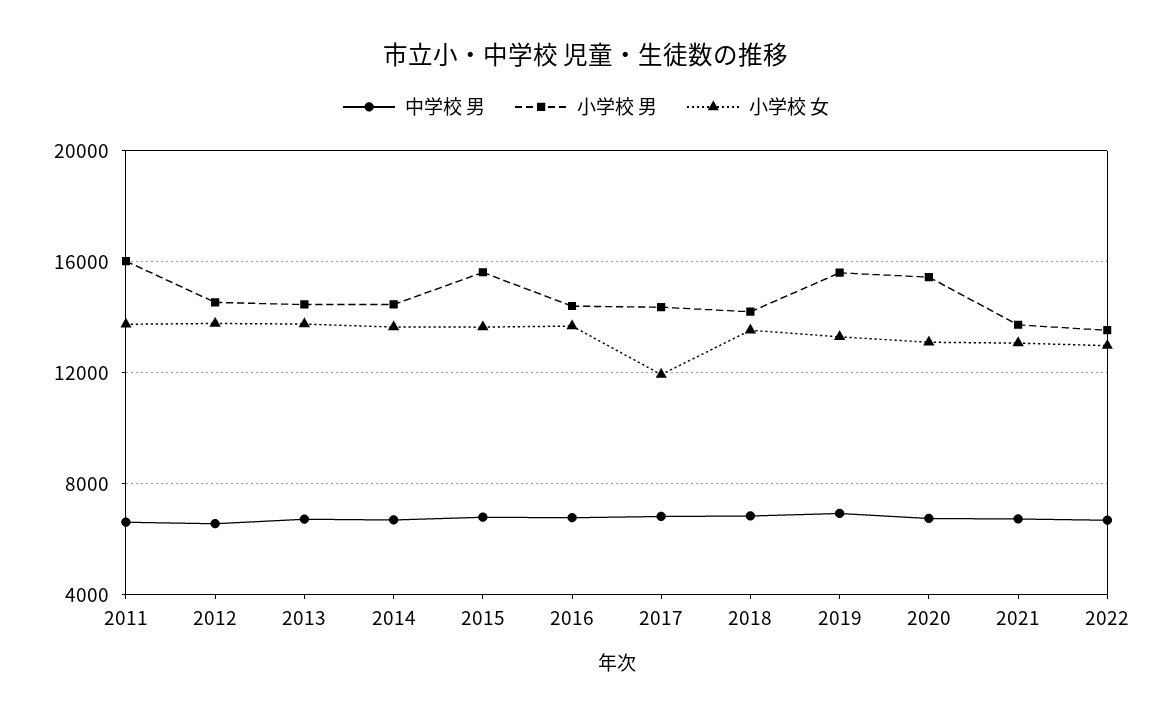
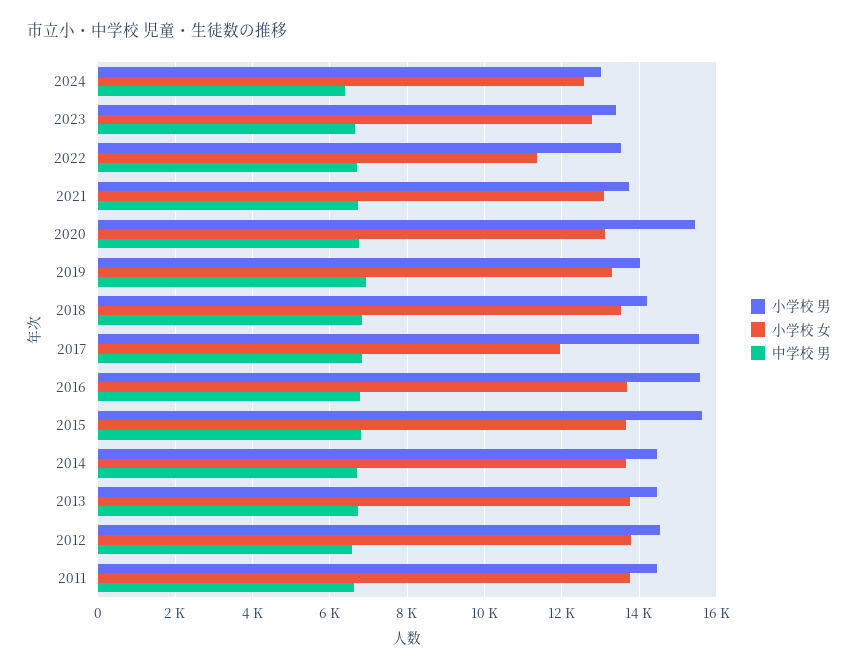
小学校 男, 2011: 16000 -> 14400
小学校 男, 2016: 14500 -> 15600
小学校 男, 2017: 14500 -> 15600
小学校 男, 2019: 15500 -> 14000
小学校 女, 2022: 13000 -> 11400
小学校 男, 2024: none -> 13000
小学校 女, 2024: none -> 12600
中学校 男, 2024: none -> 6400
小学校 男, 2023: none -> 13400
小学校 女, 2023: none -> 12800
中学校 男, 2023: none -> 6600

